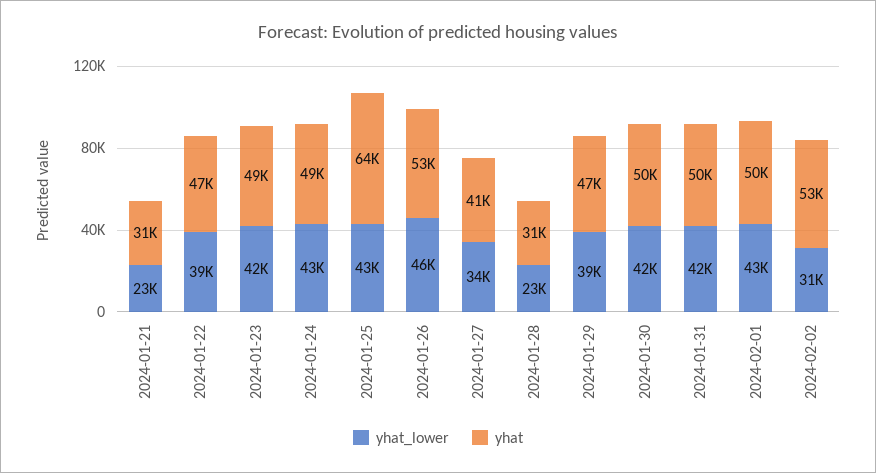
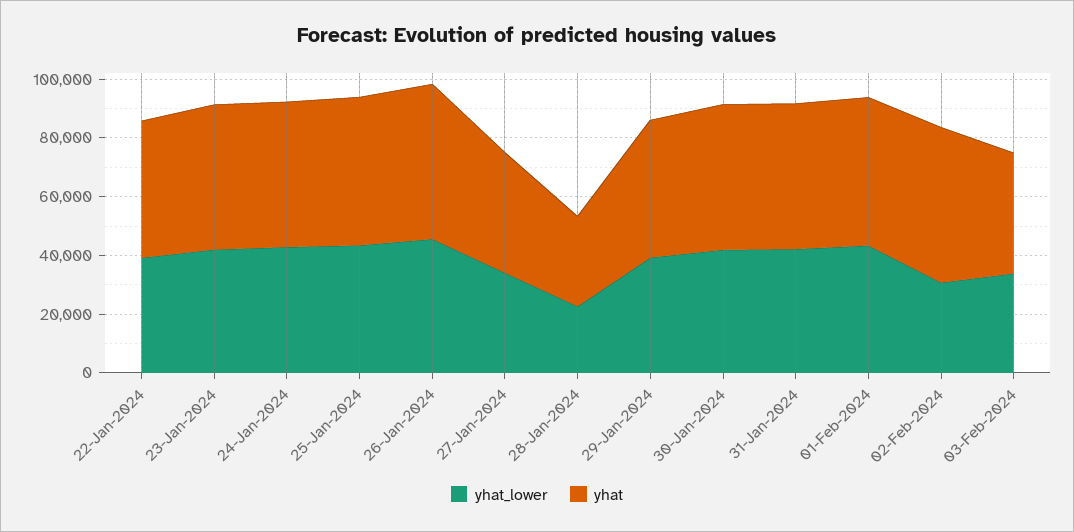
yhat_lower, 2024-01-21: 23000 -> none
yhat, 2024-01-21: 31000 -> none
yhat, 2024-01-25: 64000 -> 50000
yhat_lower, 03-Feb-2024: none -> 35000
yhat, 03-Feb-2024: none -> 40000

